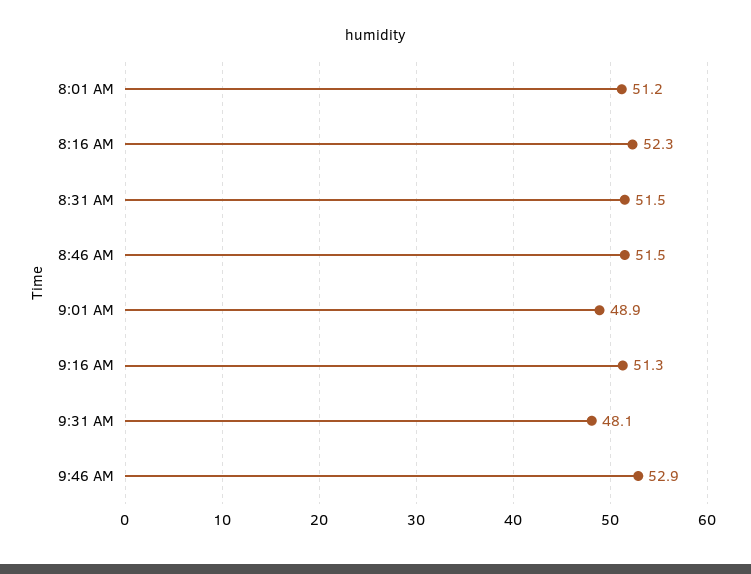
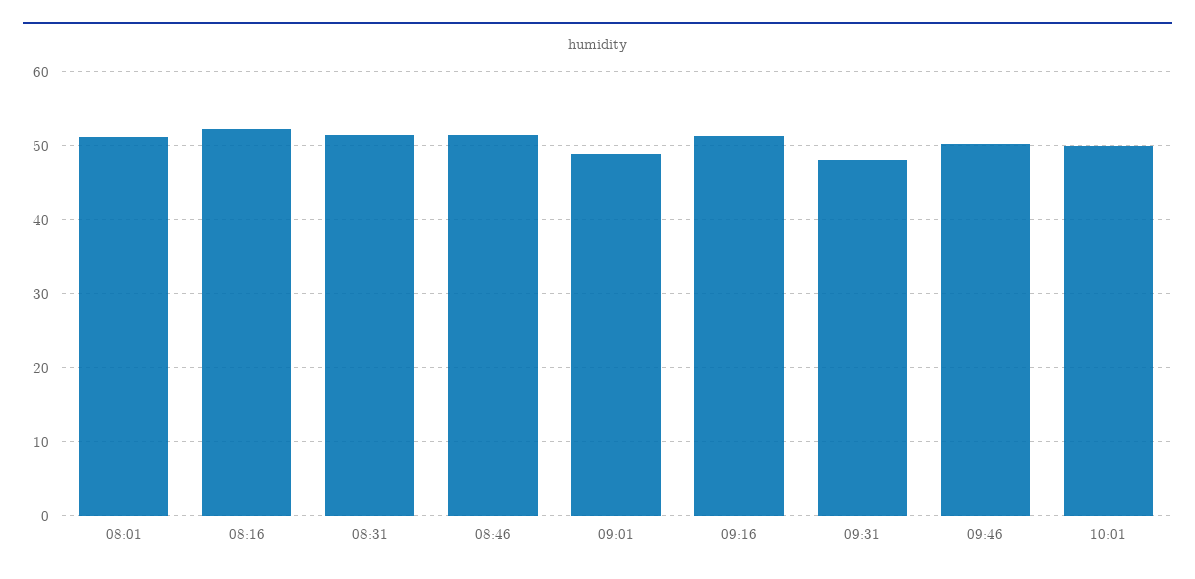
9:46 AM: 52.9 -> 50
10:01: none -> 50

